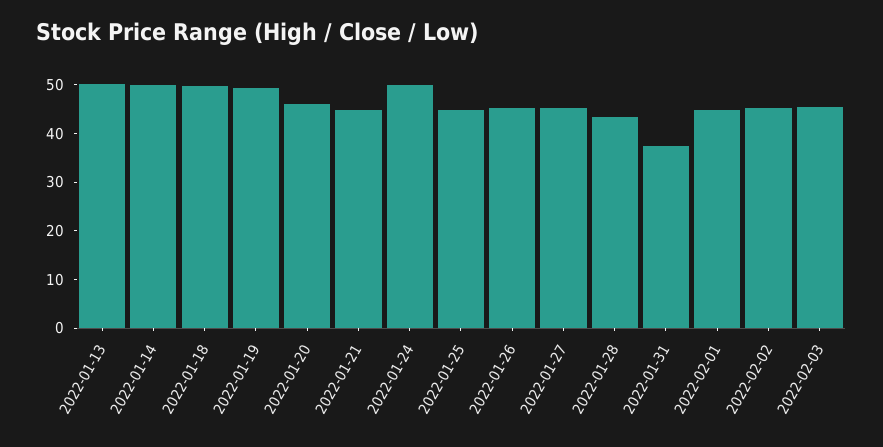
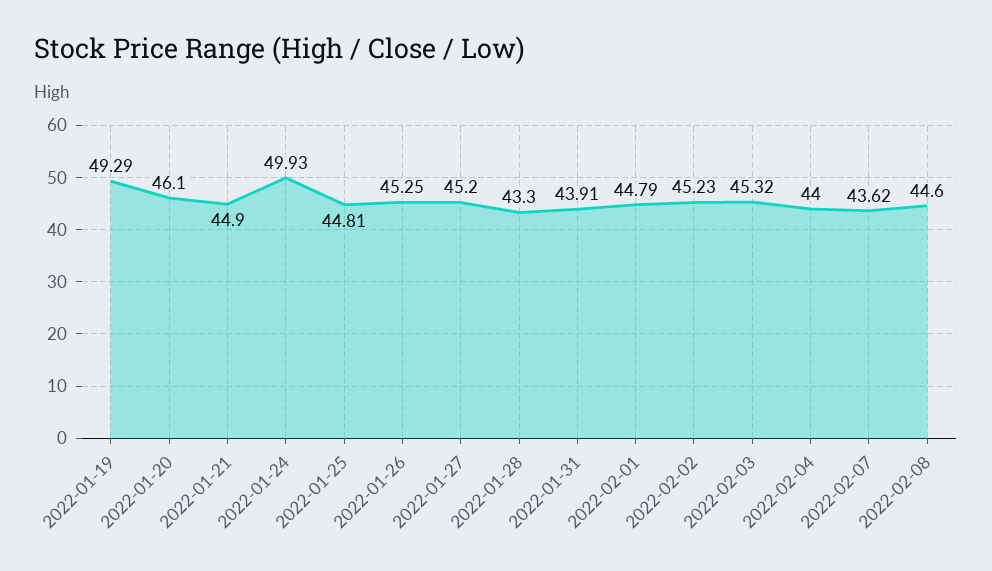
2022-01-13: 50 -> none
2022-01-14: 50 -> none
2022-01-18: 50 -> none
2022-01-31: 38 -> 43.91
2022-02-04: none -> 44
2022-02-07: none -> 43.62
2022-02-08: none -> 44.6

